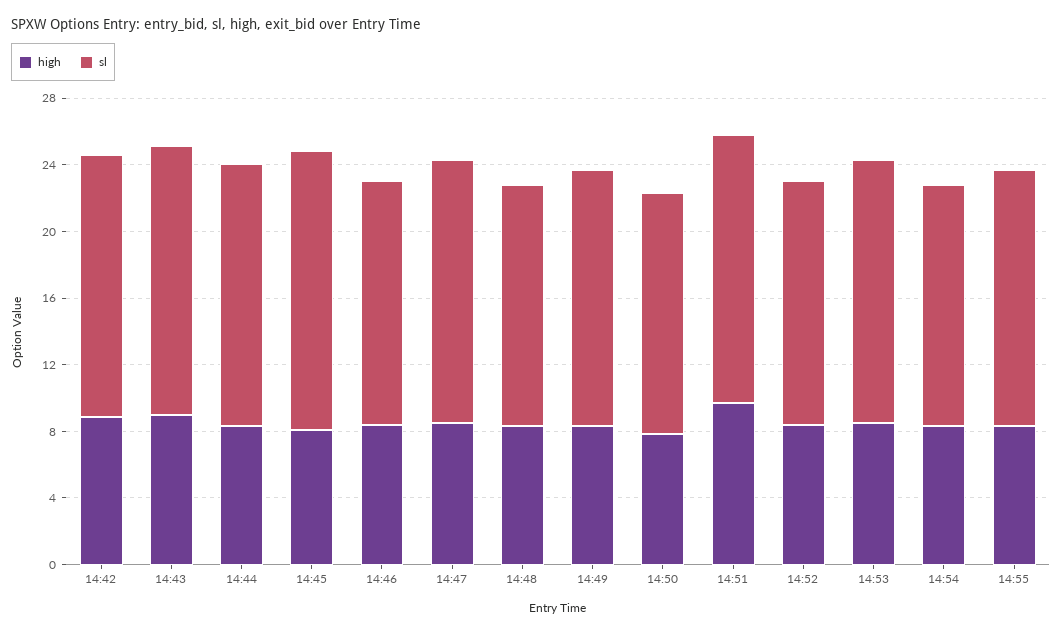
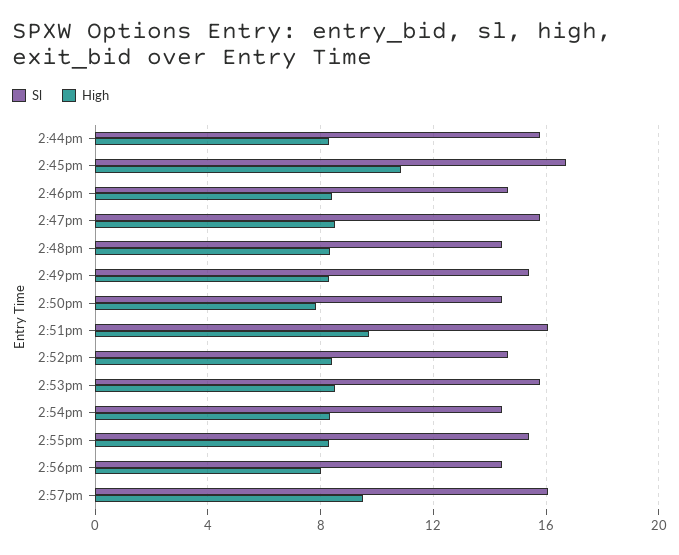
high, 14:42: 9 -> none
sl, 14:42: 16 -> none
high, 14:43: 9 -> none
sl, 14:43: 16 -> none
high, 14:45: 8 -> 11
sl, 2:56pm: none -> 14.5
high, 2:56pm: none -> 8
sl, 2:57pm: none -> 16
high, 2:57pm: none -> 9.5

